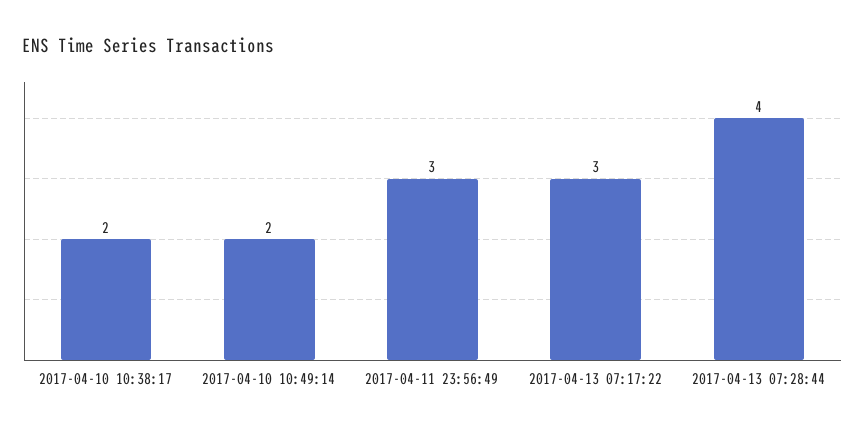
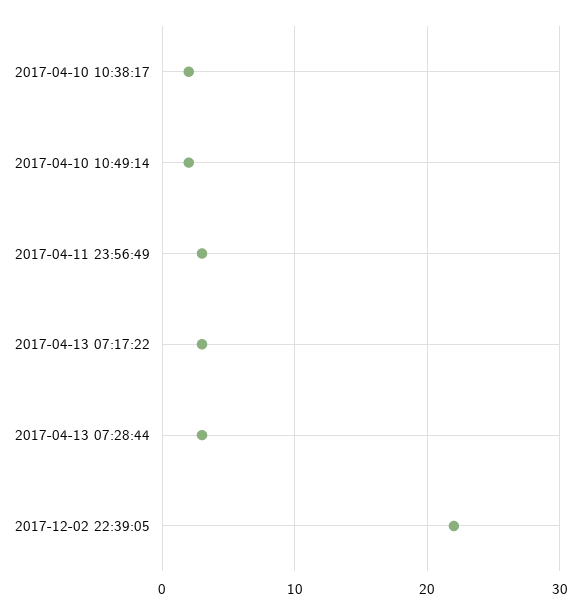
2017-04-13 07:28:44: 4 -> 3
2017-12-02 22:39:05: none -> 22

